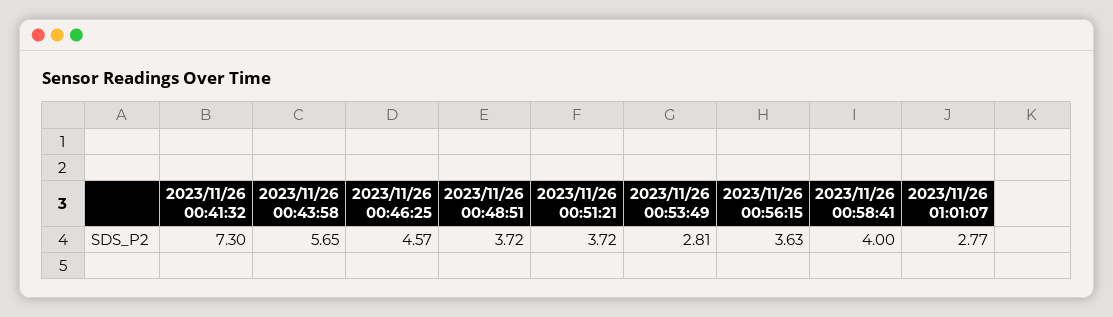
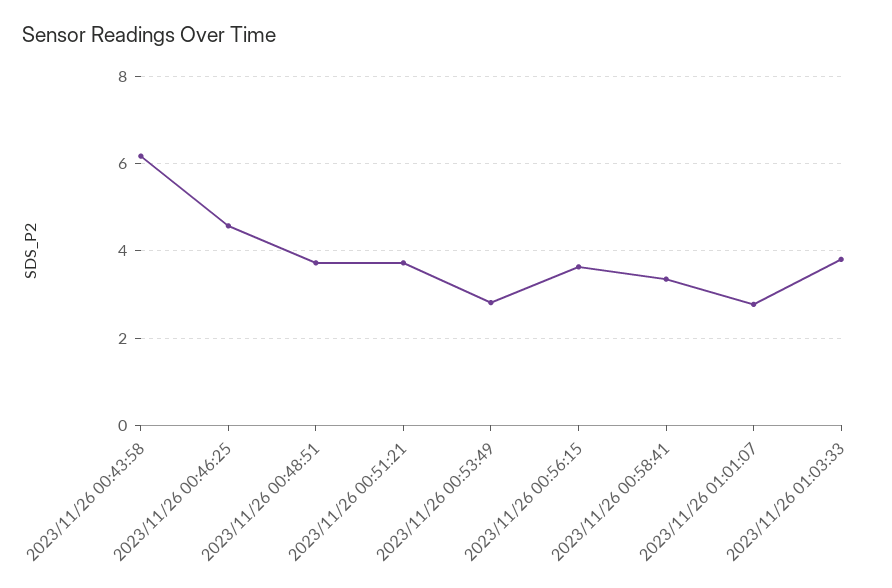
2023/11/26 00:41:32: 7.3 -> none
2023/11/26 00:43:58: 5.65 -> 6.2
2023/11/26 00:58:41: 4 -> 3.4
2023/11/26 01:03:33: none -> 3.8

